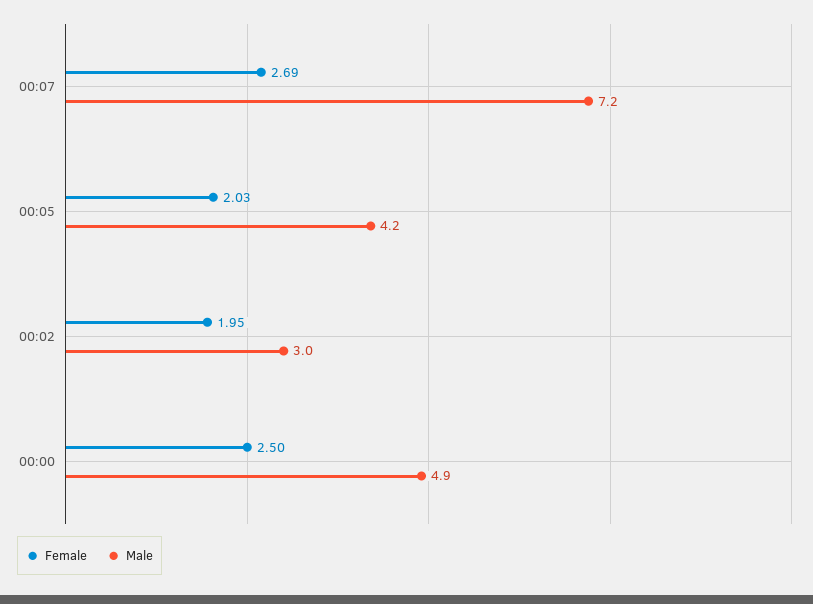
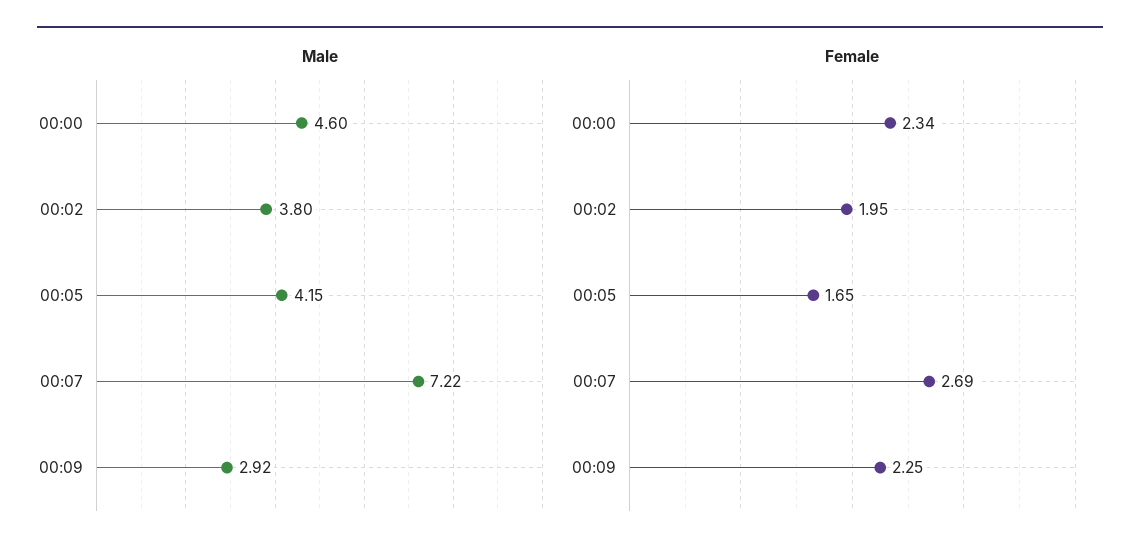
Female, 00:05: 2.03 -> 1.65
Male, 00:02: 3 -> 3.8
Female, 00:00: 2.5 -> 2.34
Male, 00:00: 4.9 -> 4.6
Male, 00:09: none -> 2.92
Female, 00:09: none -> 2.25

